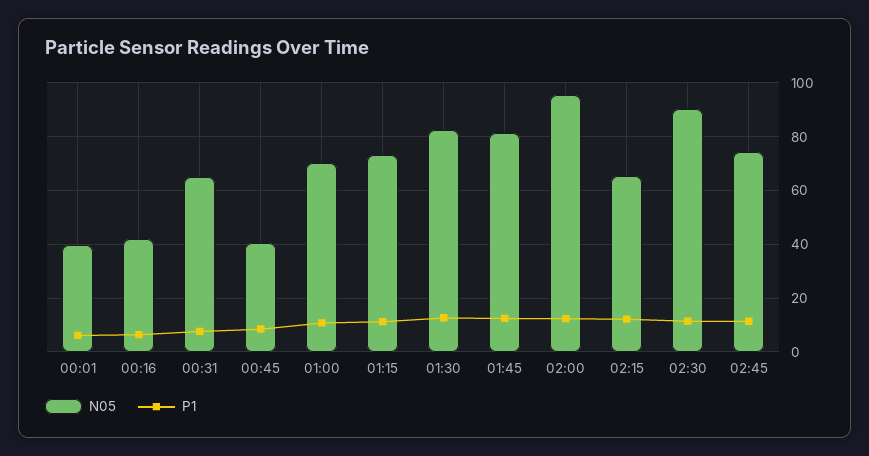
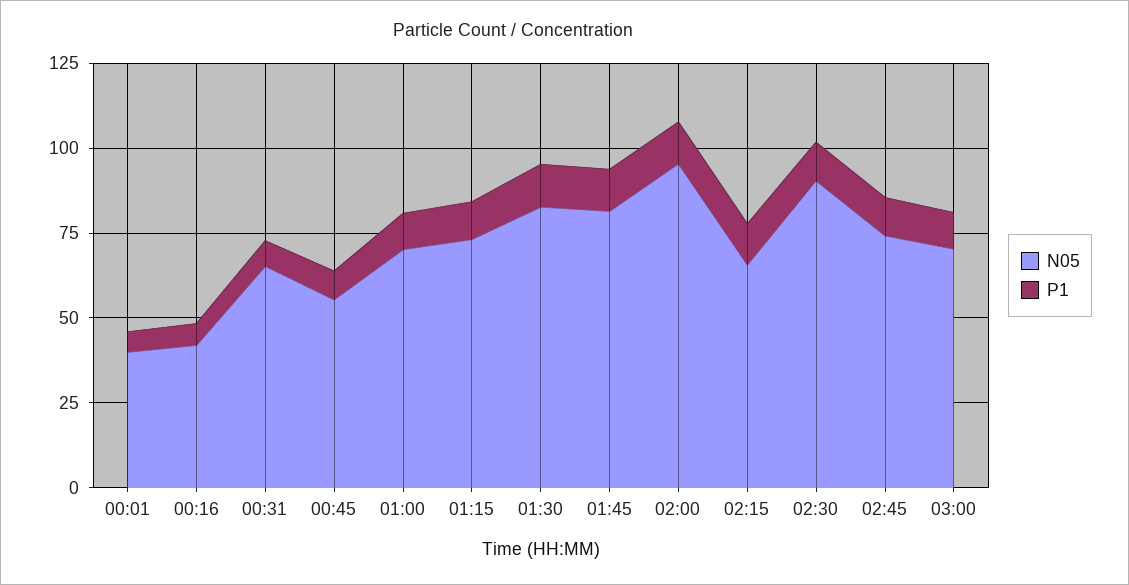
N05, 00:45: 40 -> 55
N05, 03:00: none -> 70
P1, 03:00: none -> 10

